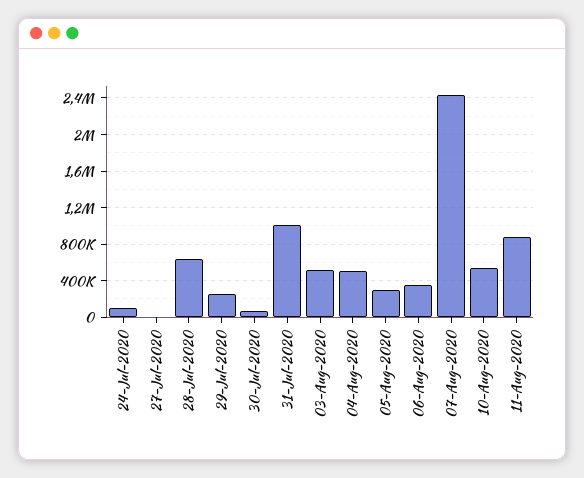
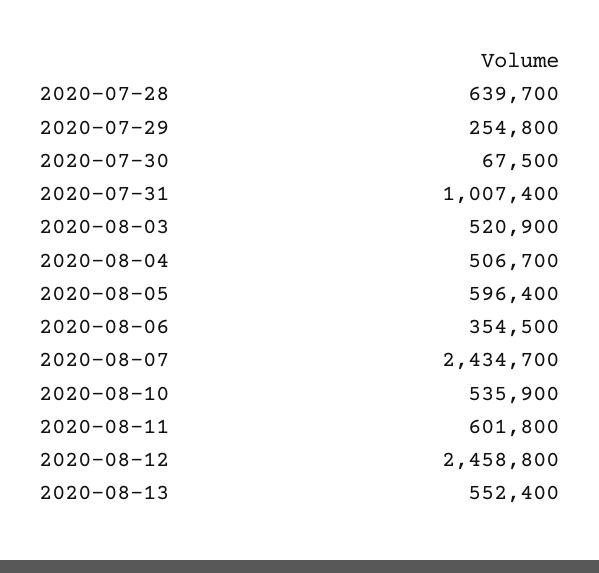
24-Jul-2020: 100000 -> none
27-Jul-2020: 0 -> none
05-Aug-2020: 300000 -> 596400
11-Aug-2020: 900000 -> 601800
2020-08-12: none -> 2458800
2020-08-13: none -> 552400

